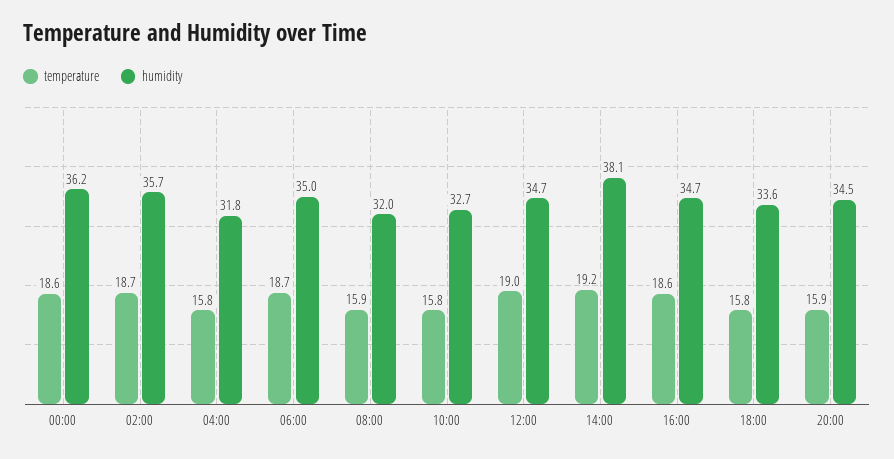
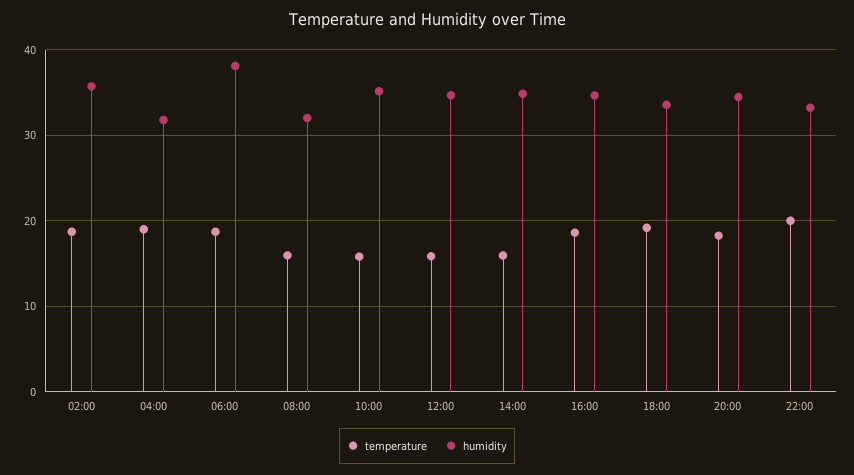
temperature, 00:00: 18.6 -> none
humidity, 00:00: 36.2 -> none
temperature, 04:00: 15.8 -> 19
humidity, 06:00: 35 -> 38
humidity, 10:00: 32.7 -> 35
temperature, 12:00: 19 -> 16
temperature, 14:00: 19.2 -> 16
humidity, 14:00: 38.1 -> 35
temperature, 18:00: 15.8 -> 19
temperature, 20:00: 15.9 -> 18
temperature, 22:00: none -> 20
humidity, 22:00: none -> 33

